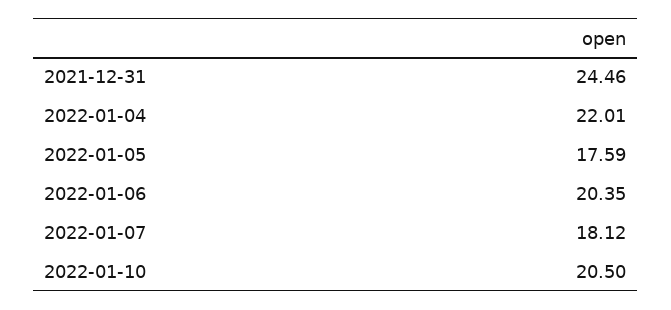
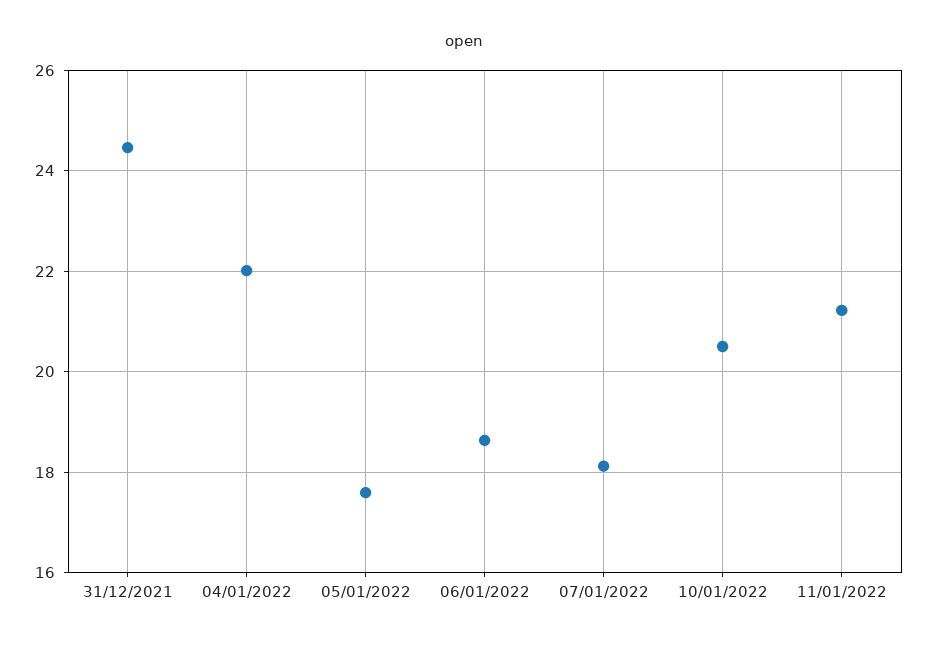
2022-01-06: 20.35 -> 18.6
11/01/2022: none -> 21.2

